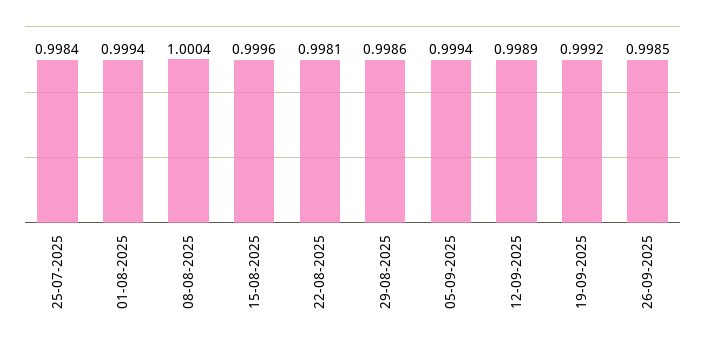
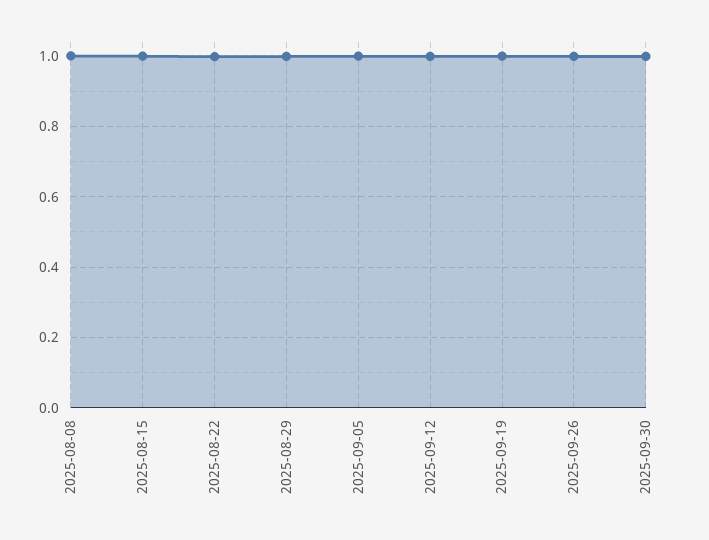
25-07-2025: 0.9984 -> none
01-08-2025: 0.9994 -> none
2025-09-30: none -> 1

